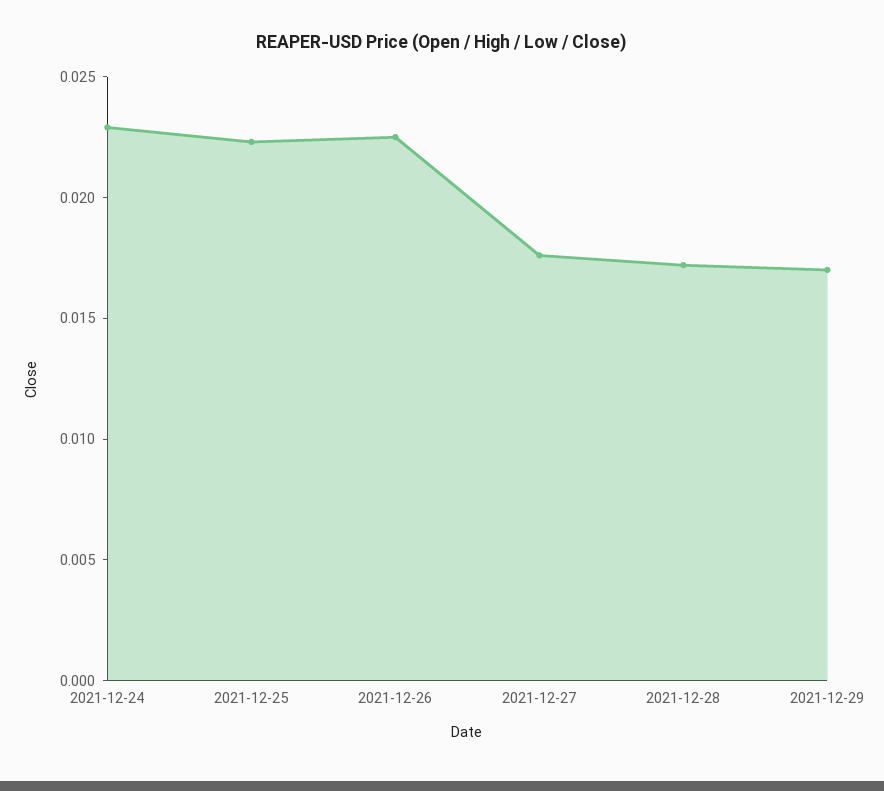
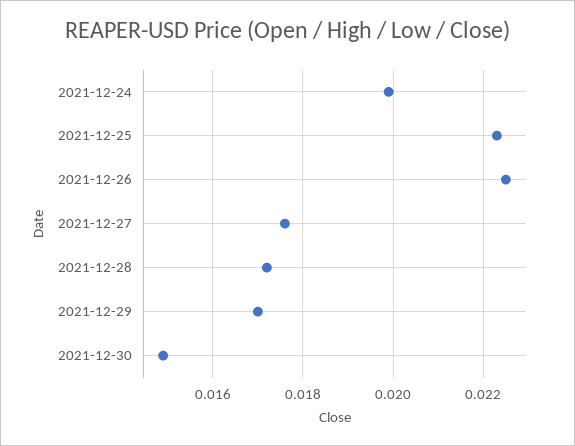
2021-12-24: 0.023 -> 0.02
2021-12-30: none -> 0.015

